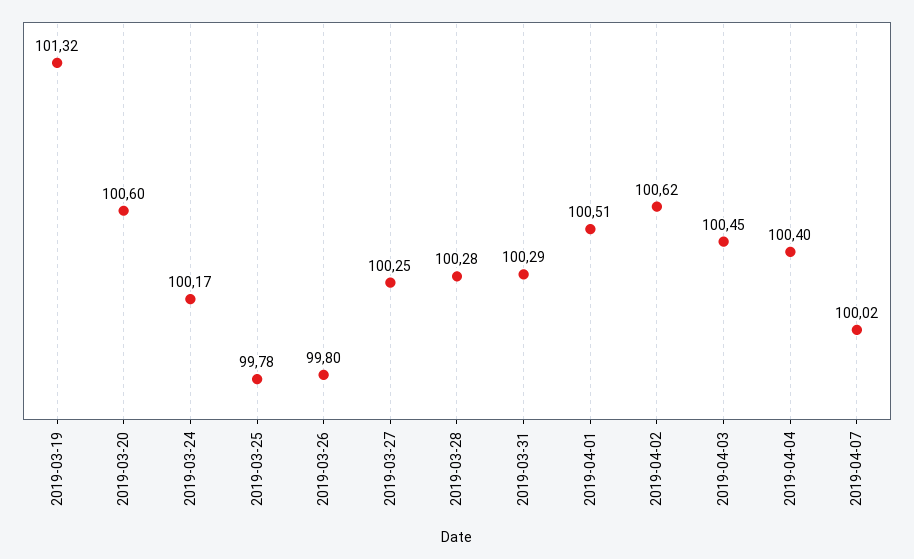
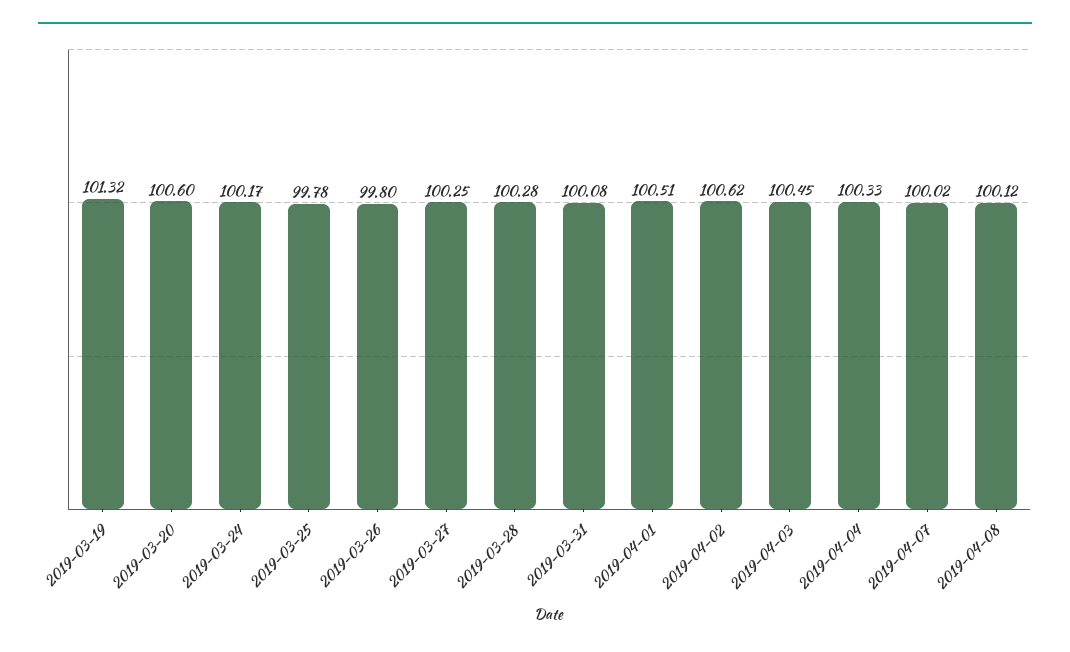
2019-03-31: 100.29 -> 100.08
2019-04-04: 100.4 -> 100.33
2019-04-08: none -> 100.12

